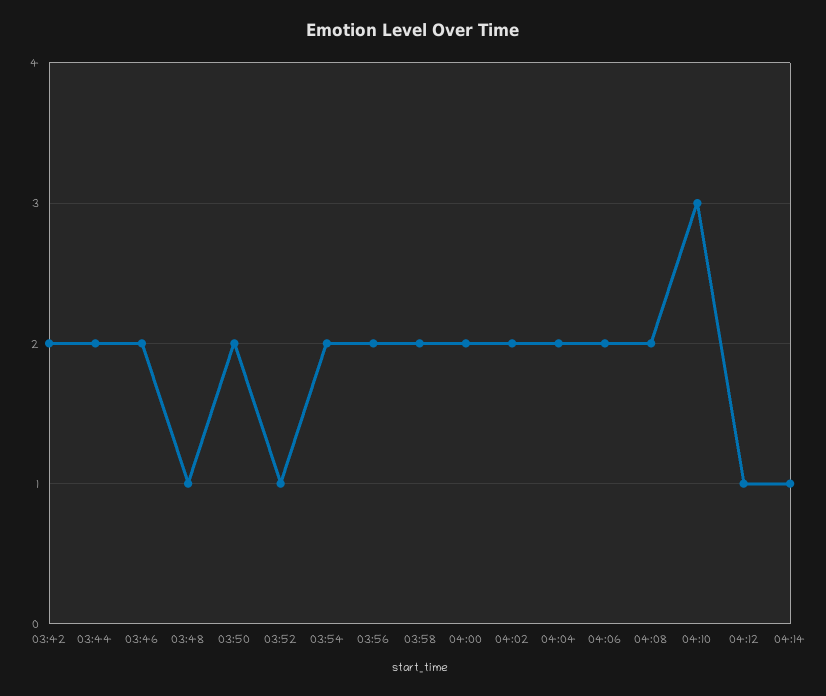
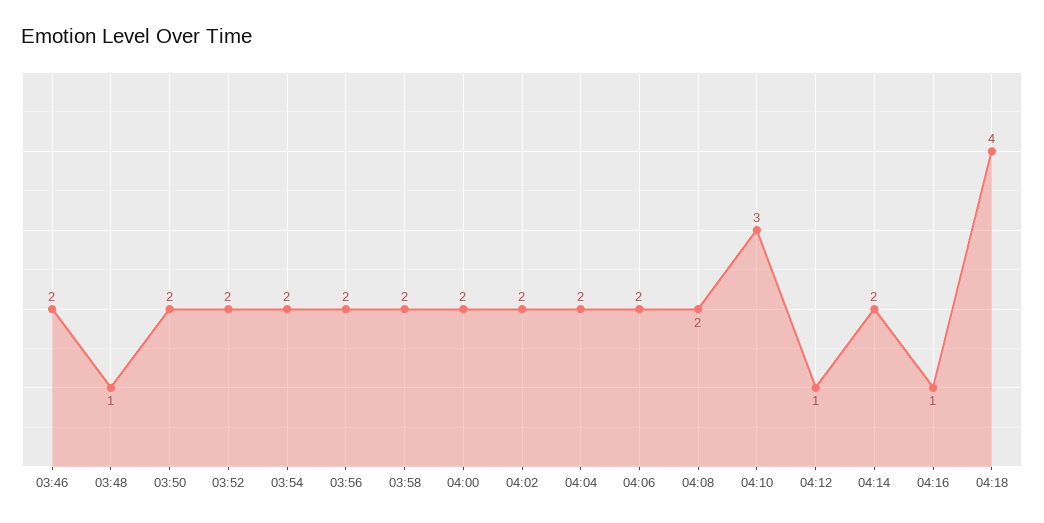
03:42: 2 -> none
03:44: 2 -> none
03:52: 1 -> 2
04:14: 1 -> 2
04:16: none -> 1
04:18: none -> 4

